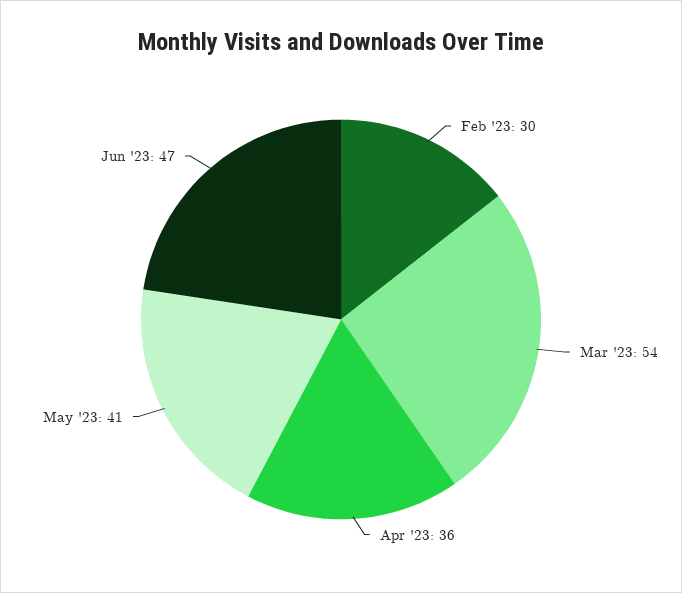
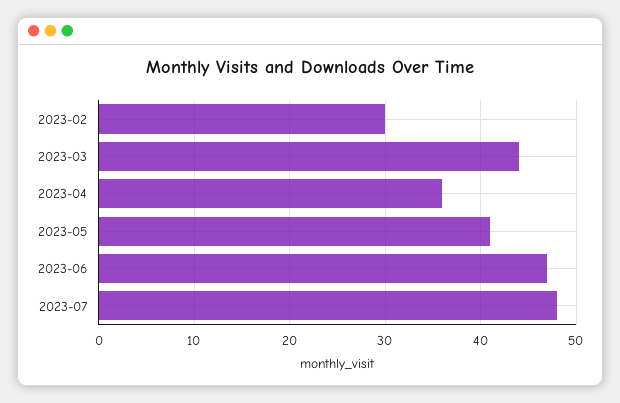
Mar '23: 54 -> 44
2023-07: none -> 48

